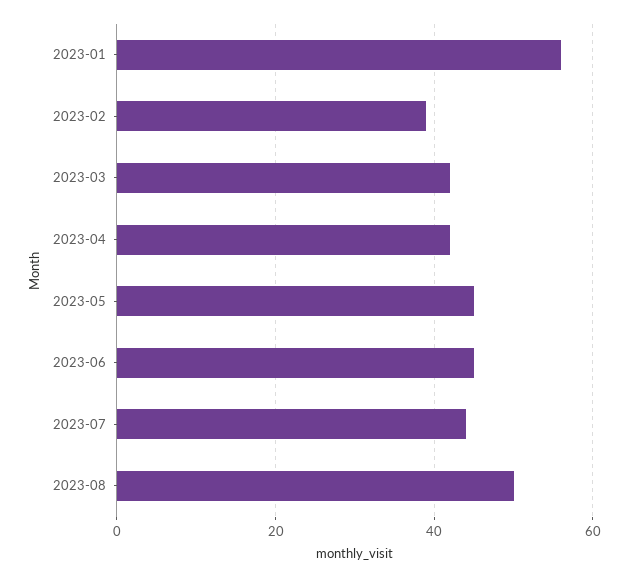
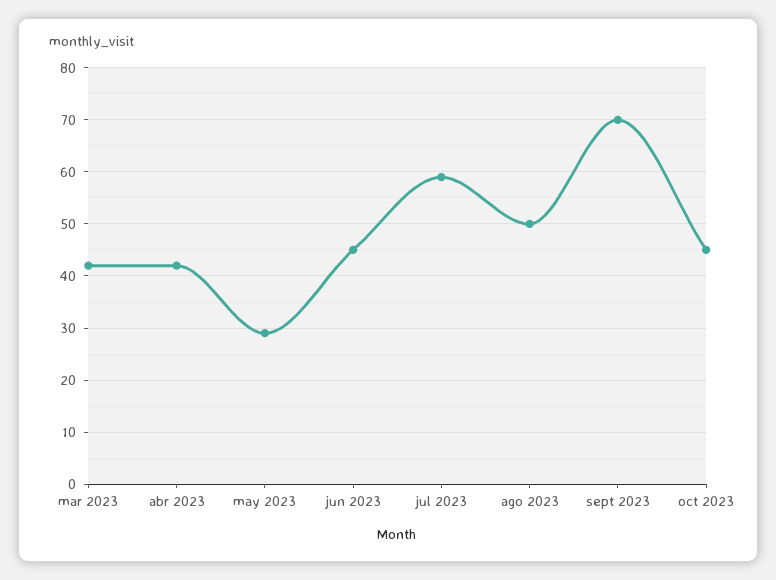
2023-01: 55 -> none
2023-02: 40 -> none
2023-05: 45 -> 30
2023-07: 45 -> 60
sept 2023: none -> 70
oct 2023: none -> 45

